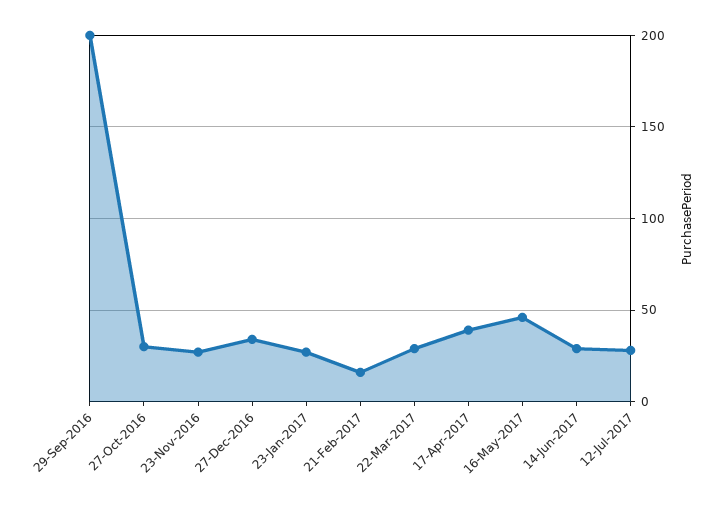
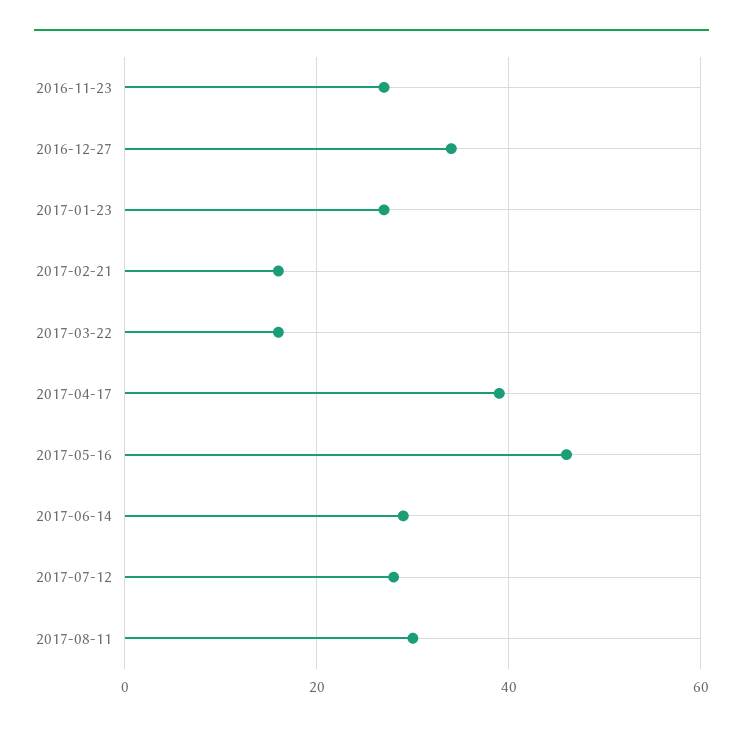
29-Sep-2016: 200 -> none
27-Oct-2016: 30 -> none
22-Mar-2017: 30 -> 15
2017-08-11: none -> 30

